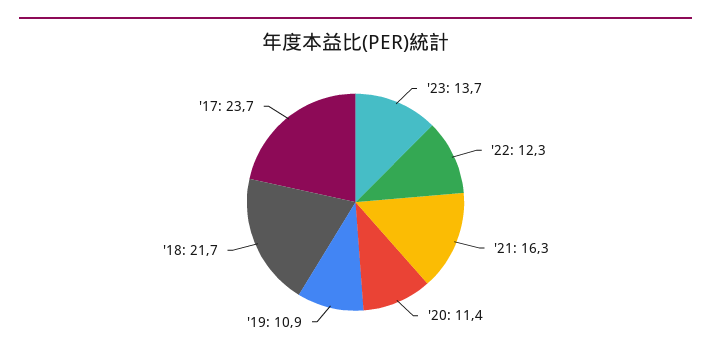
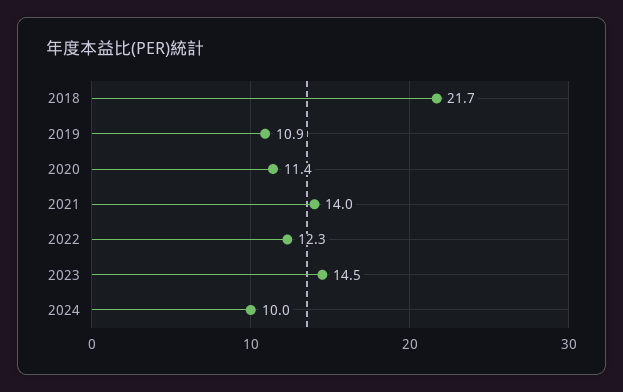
'23: 13.7 -> 14.5
'21: 16.3 -> 14
'17: 23.7 -> none
2024: none -> 10

